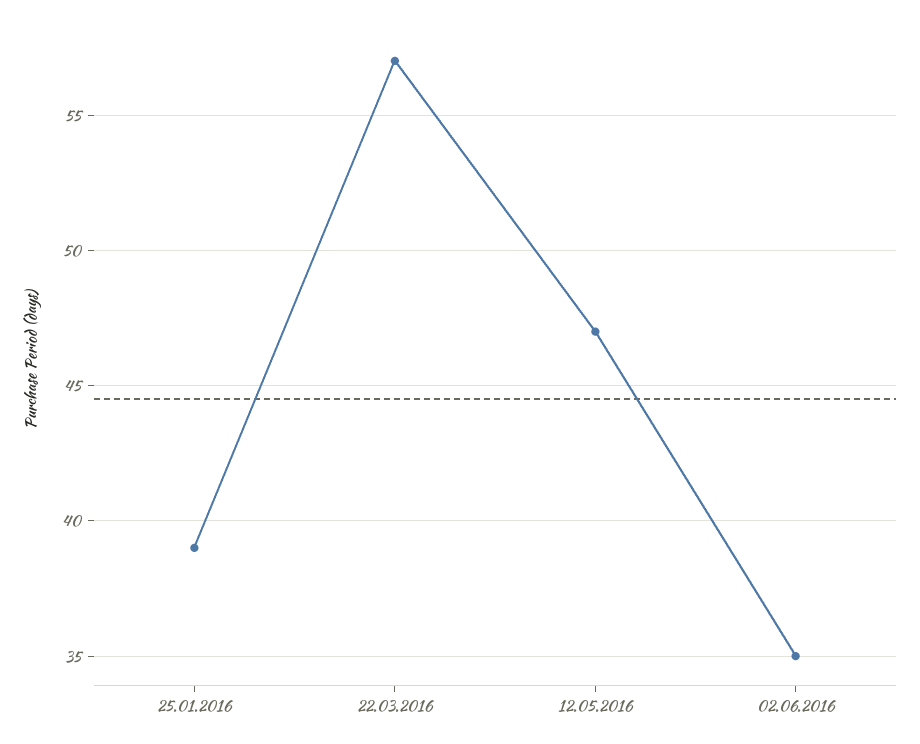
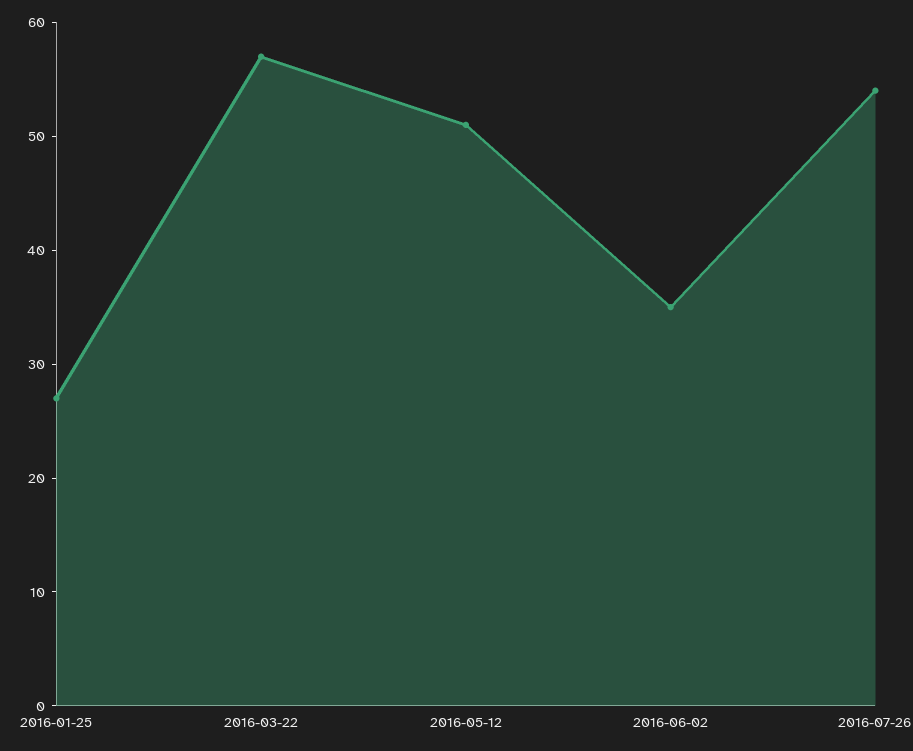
25.01.2016: 39 -> 27
12.05.2016: 47 -> 51
2016-07-26: none -> 54

